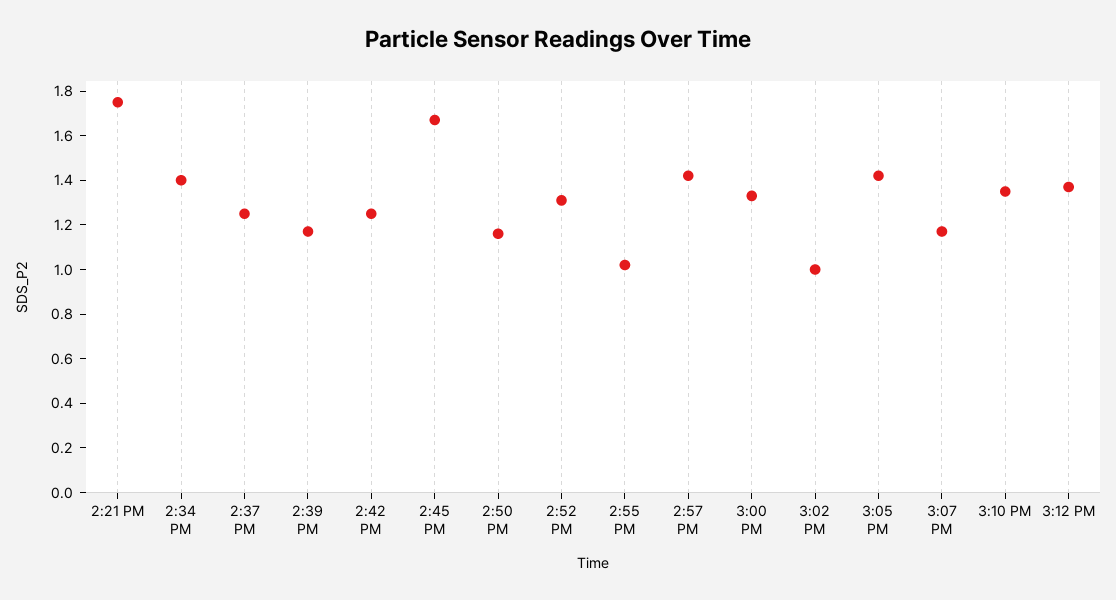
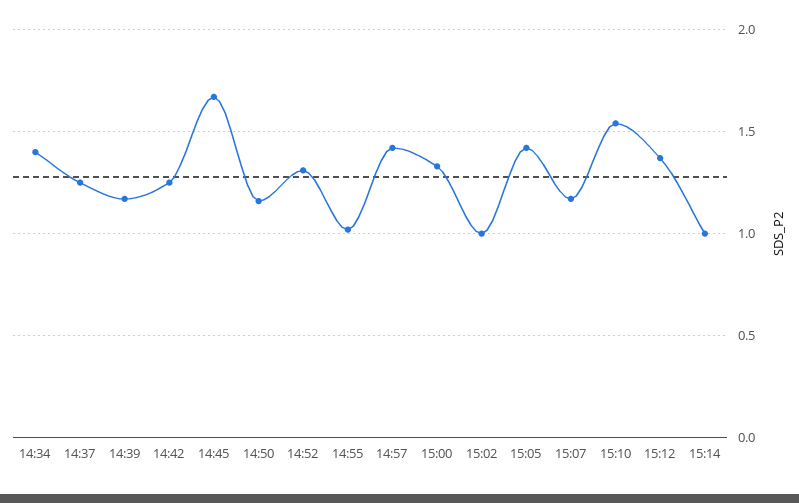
2:21 PM: 1.75 -> none
3:10 PM: 1.35 -> 1.55
15:14: none -> 1

